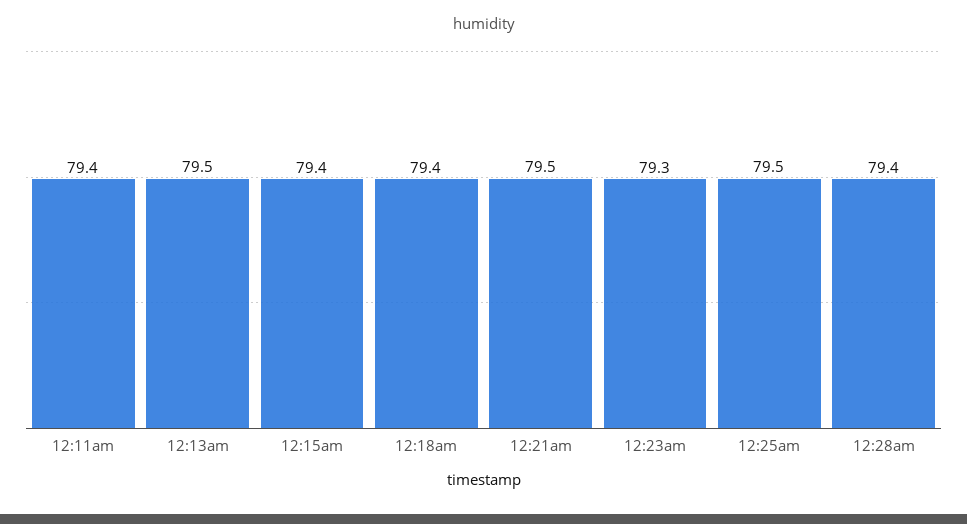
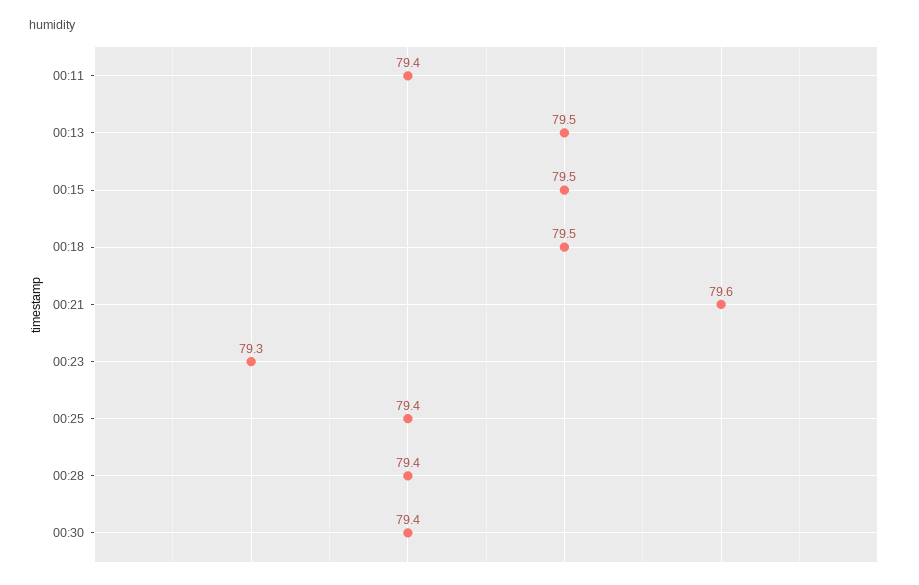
12:15am: 79.4 -> 79.5
12:18am: 79.4 -> 79.5
12:21am: 79.5 -> 79.6
12:25am: 79.5 -> 79.4
00:30: none -> 79.4

